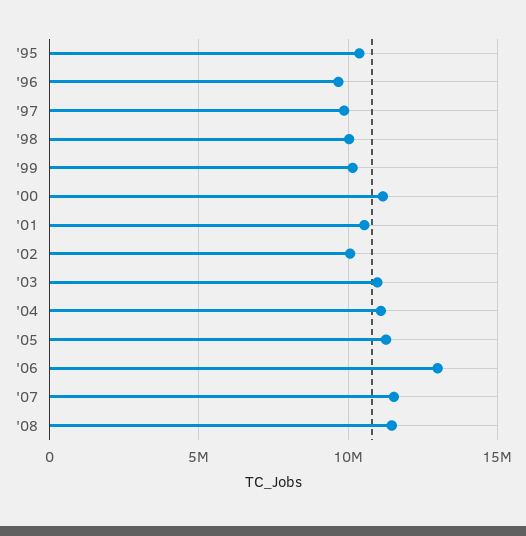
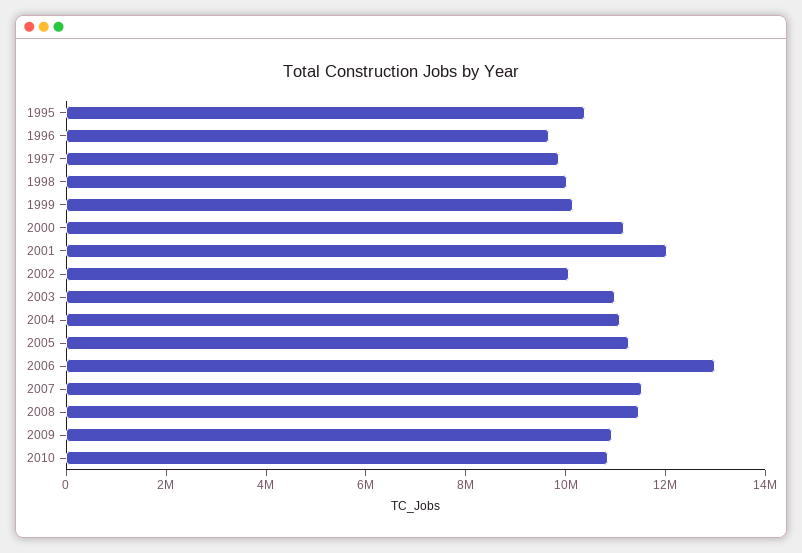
'01: 10500000 -> 12000000
2009: none -> 11000000
2010: none -> 11000000

